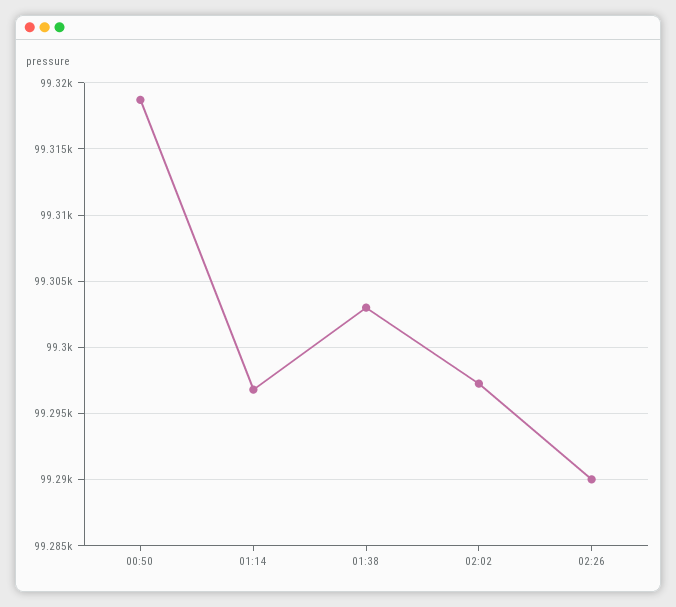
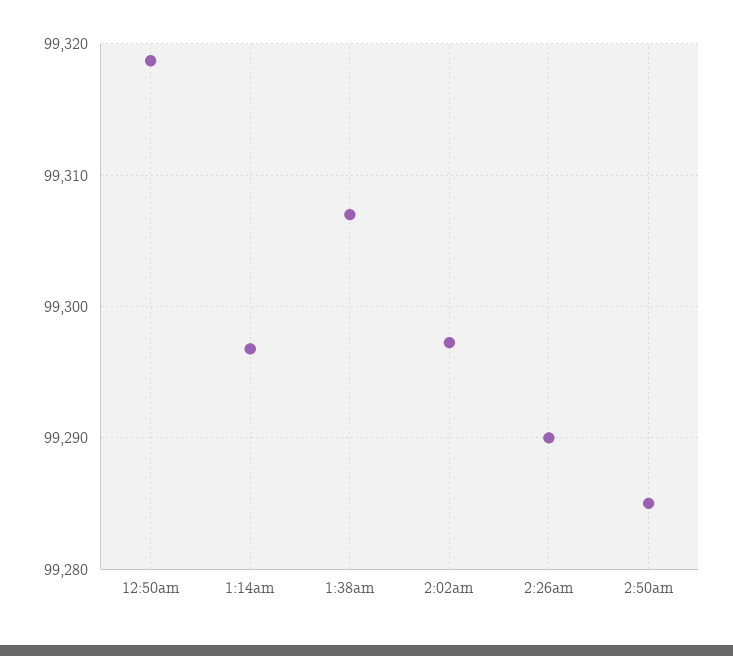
01:38: 99303 -> 99307
2:50am: none -> 99285

